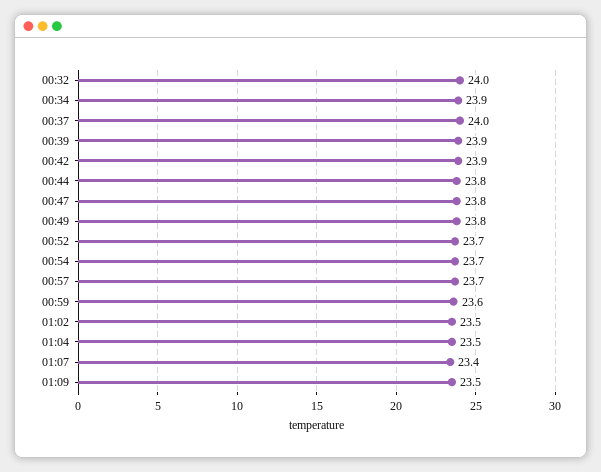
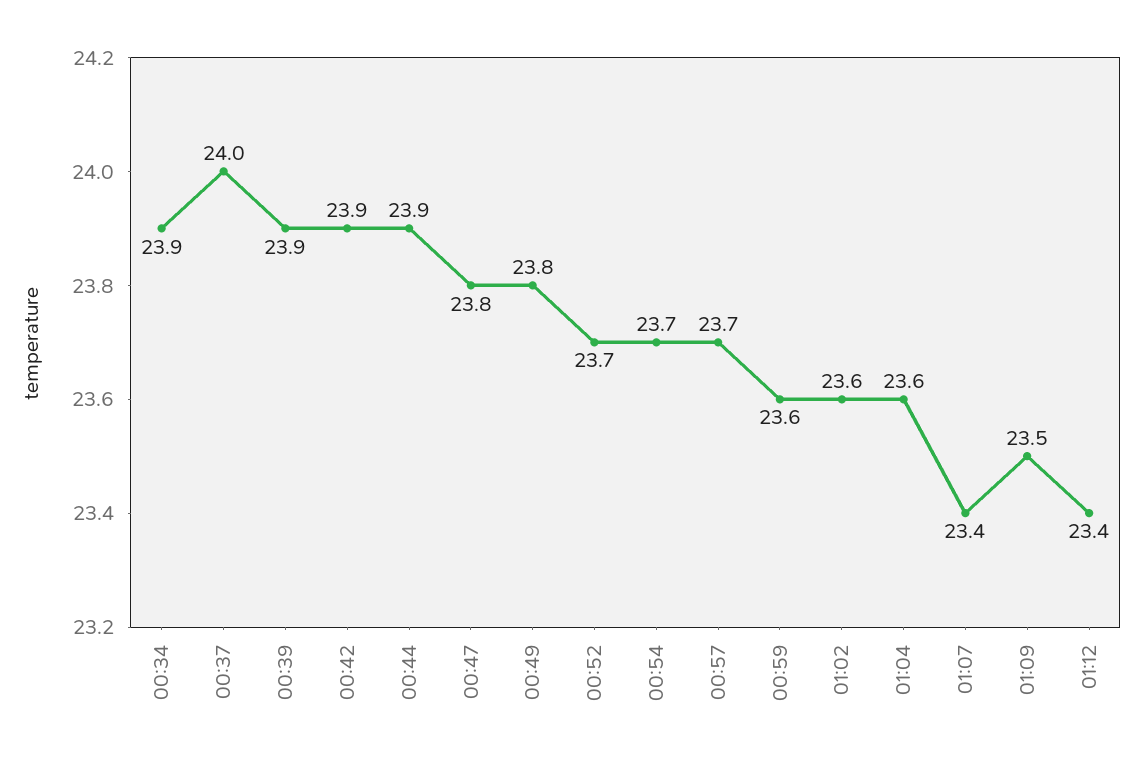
00:32: 24 -> none
00:44: 23.8 -> 23.9
01:02: 23.5 -> 23.6
01:04: 23.5 -> 23.6
01:12: none -> 23.4

